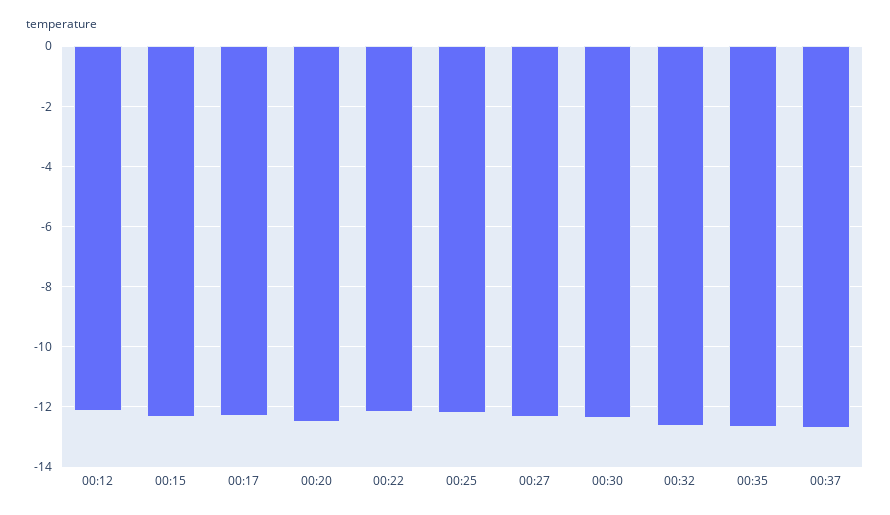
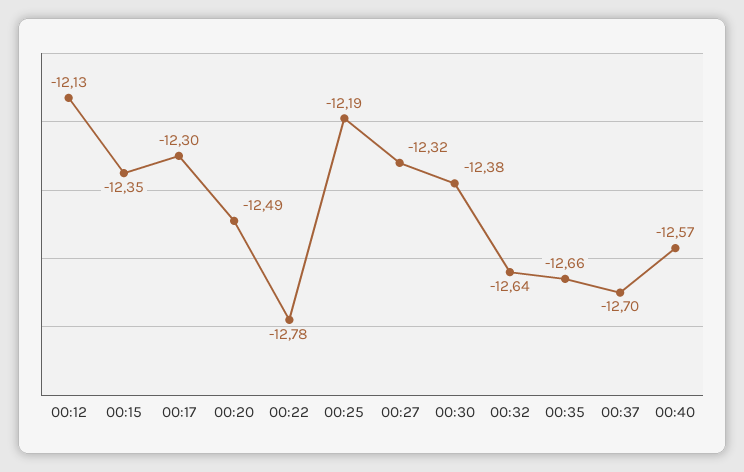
00:22: -12.2 -> -12.78
00:40: none -> -12.57

